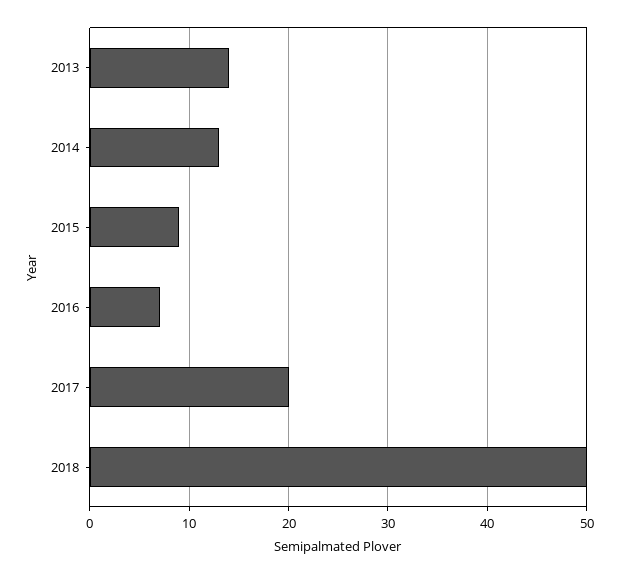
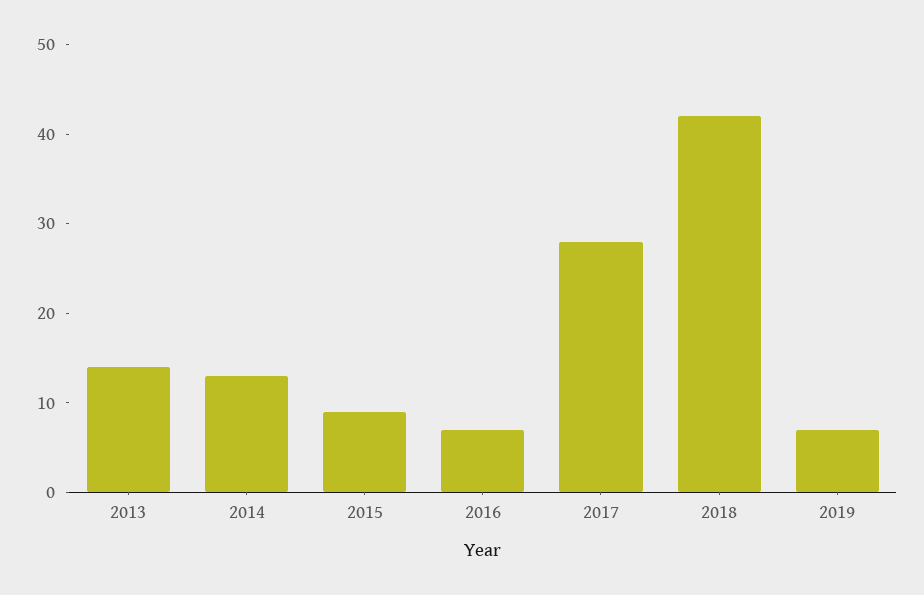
2017: 20 -> 28
2018: 50 -> 42
2019: none -> 7

